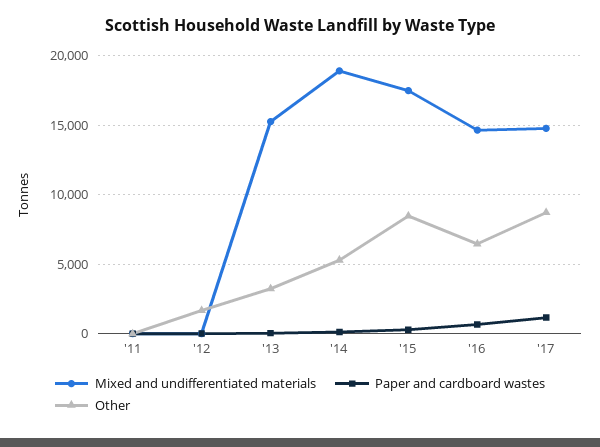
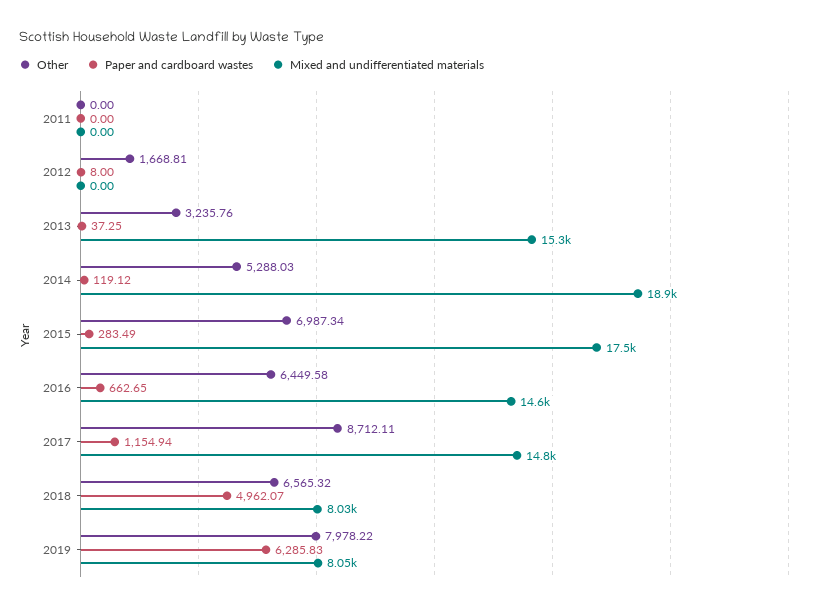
Other, '15: 8500 -> 6987.34
Other, 2018: none -> 6565.32
Paper and cardboard wastes, 2018: none -> 4962.07
Mixed and undifferentiated materials, 2018: none -> 8030
Other, 2019: none -> 7978.22
Paper and cardboard wastes, 2019: none -> 6285.83
Mixed and undifferentiated materials, 2019: none -> 8050

